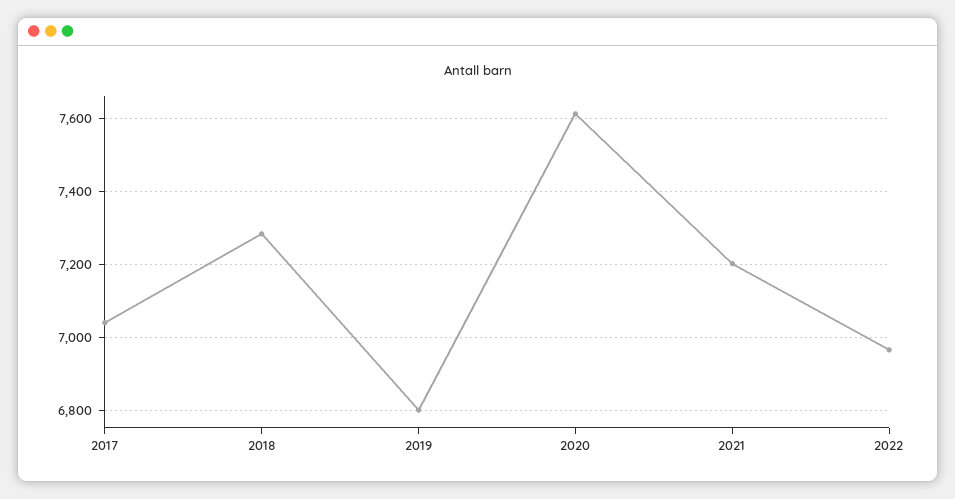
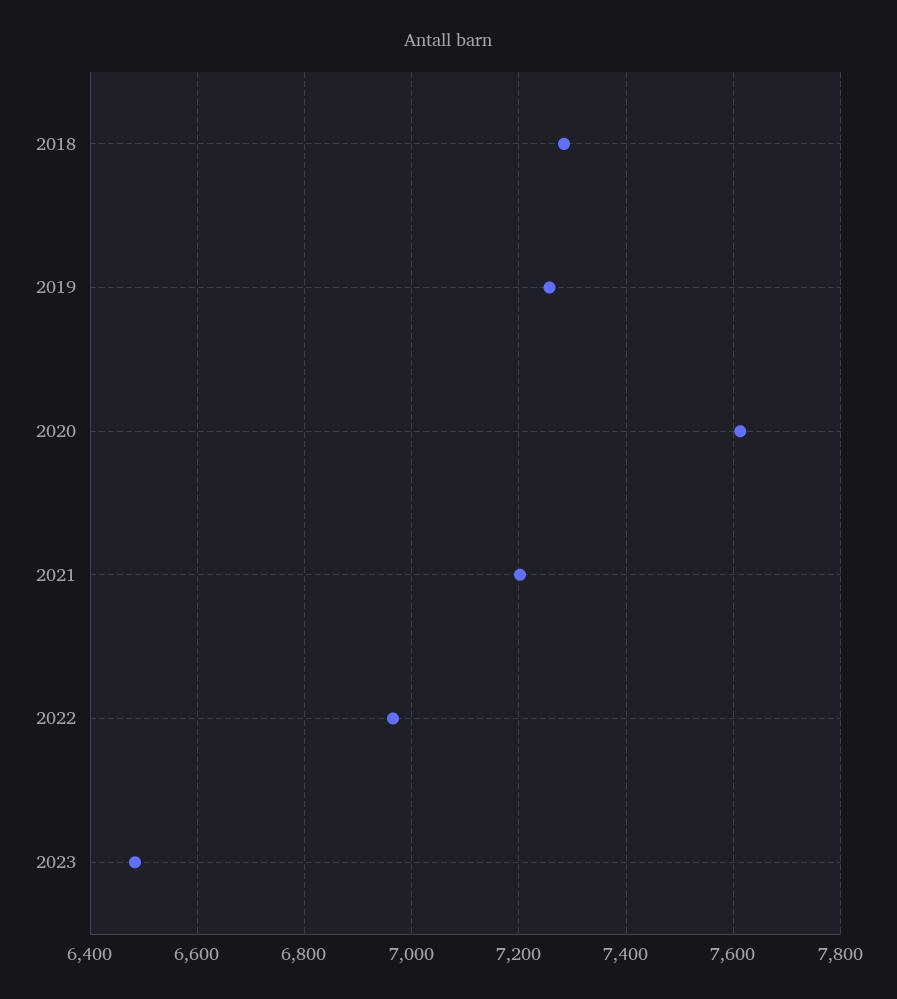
2017: 7040 -> none
2019: 6800 -> 7260
2023: none -> 6480

